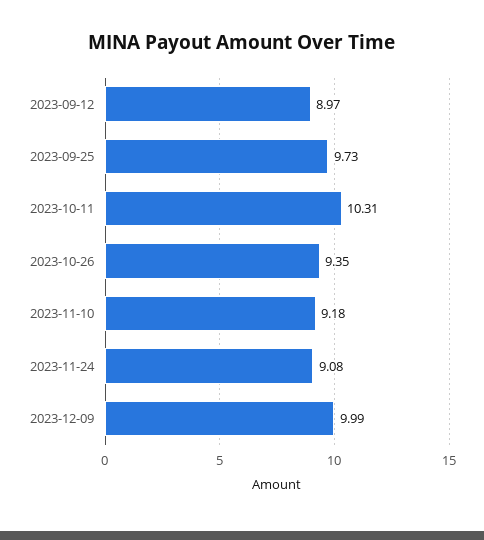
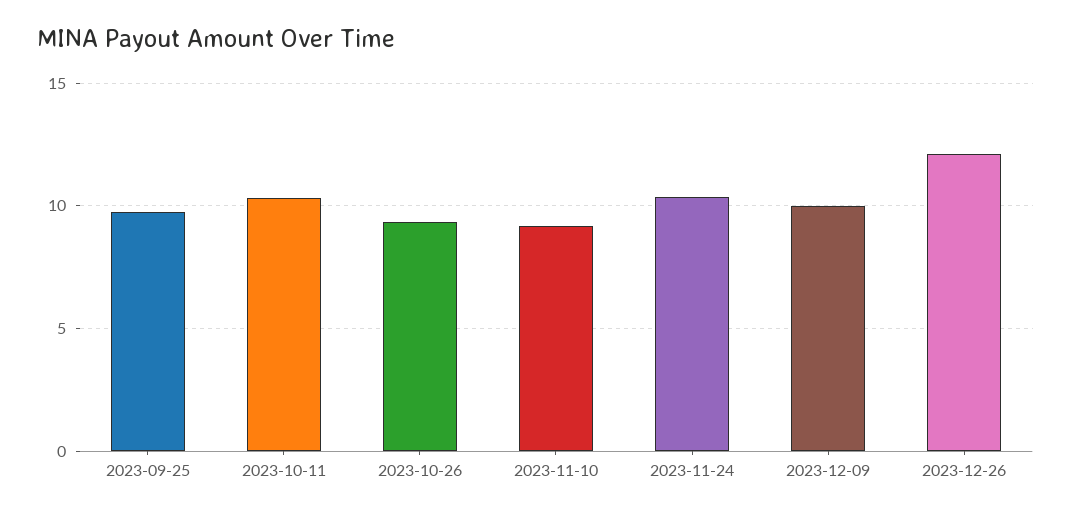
2023-09-12: 8.97 -> none
2023-11-24: 9.08 -> 10.5
2023-12-26: none -> 12

